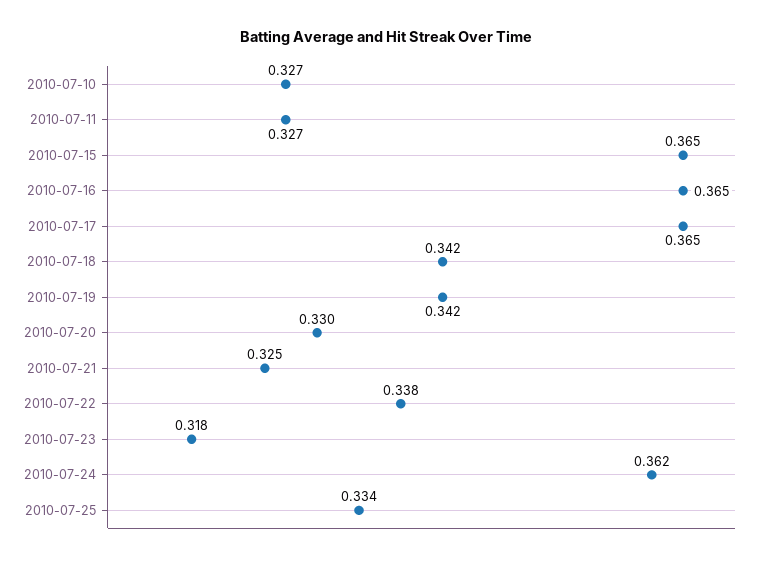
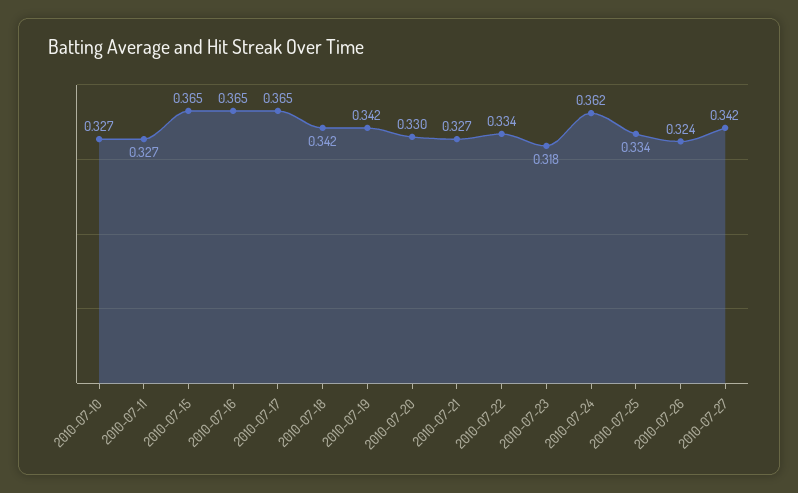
2010-07-21: 0.325 -> 0.327
2010-07-22: 0.338 -> 0.334
2010-07-26: none -> 0.324
2010-07-27: none -> 0.342

